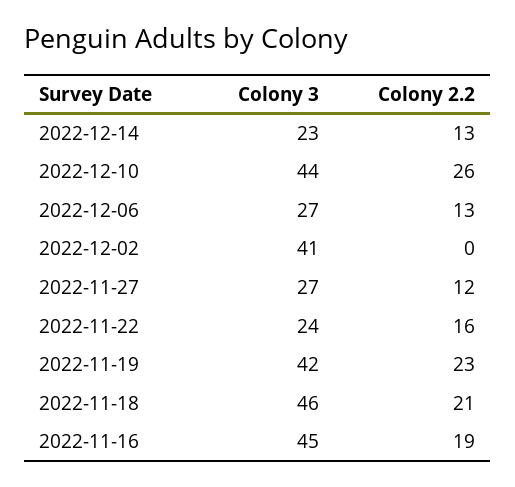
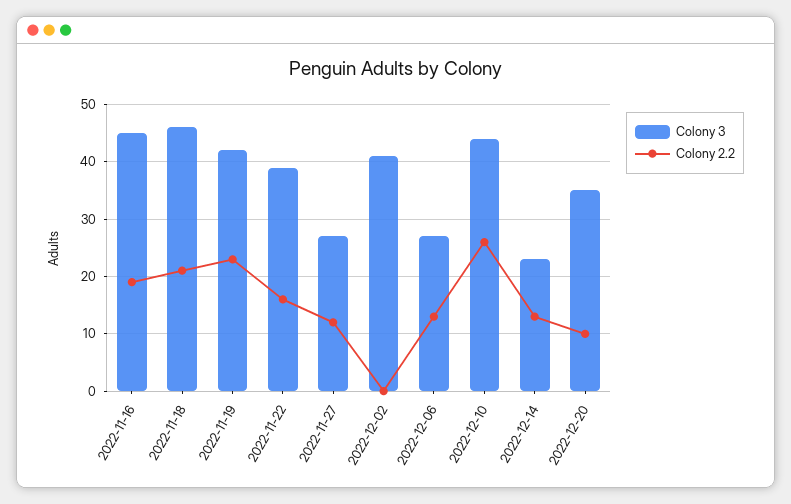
Colony 3, 2022-11-22: 24 -> 40
Colony 3, 2022-12-20: none -> 35
Colony 2.2, 2022-12-20: none -> 10

